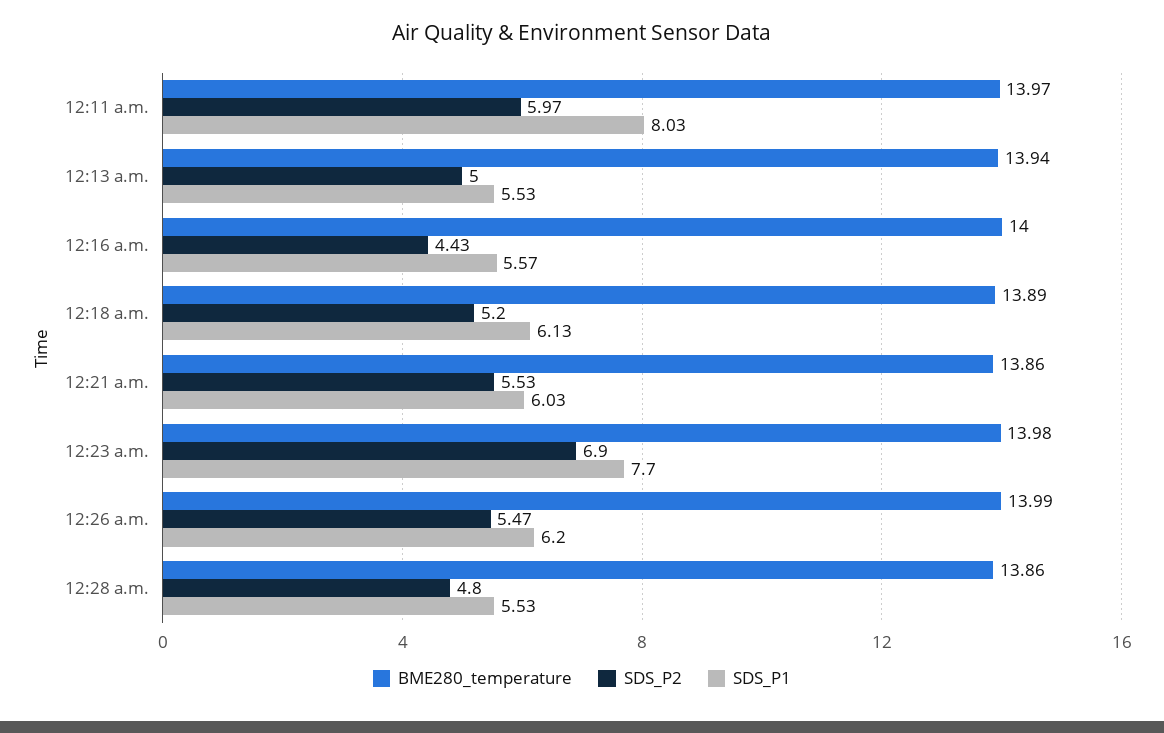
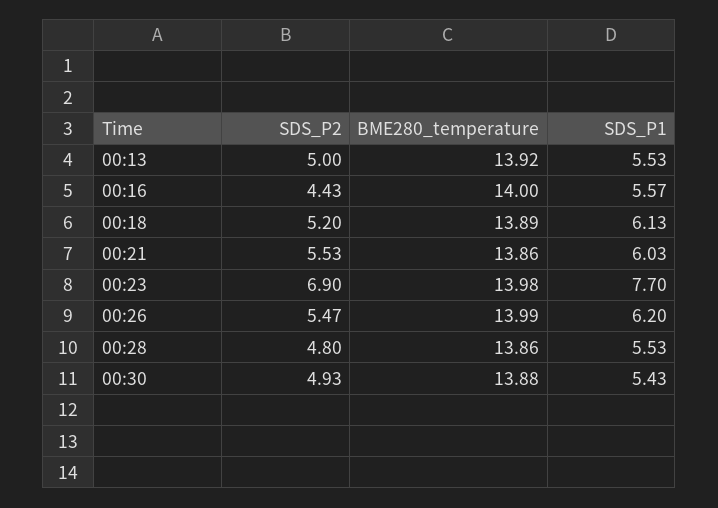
BME280_temperature, 12:11 a.m.: 13.97 -> none
SDS_P2, 12:11 a.m.: 5.97 -> none
SDS_P1, 12:11 a.m.: 8.03 -> none
BME280_temperature, 12:13 a.m.: 13.94 -> 13.92
SDS_P2, 00:30: none -> 4.93
BME280_temperature, 00:30: none -> 13.88
SDS_P1, 00:30: none -> 5.43

